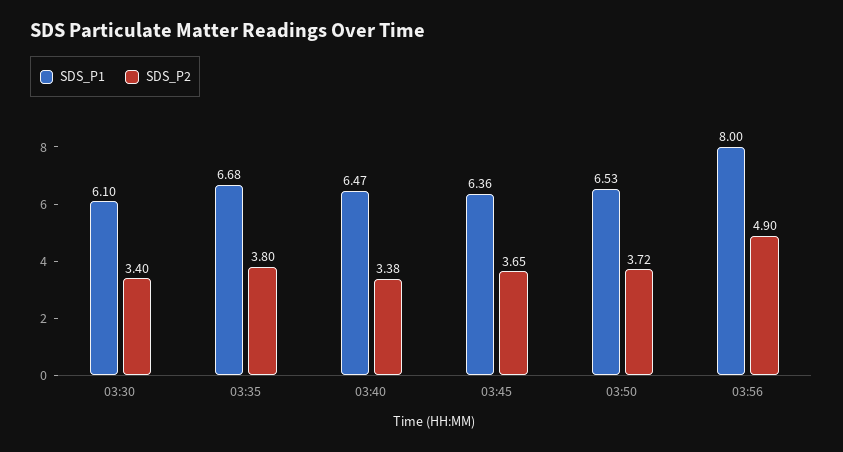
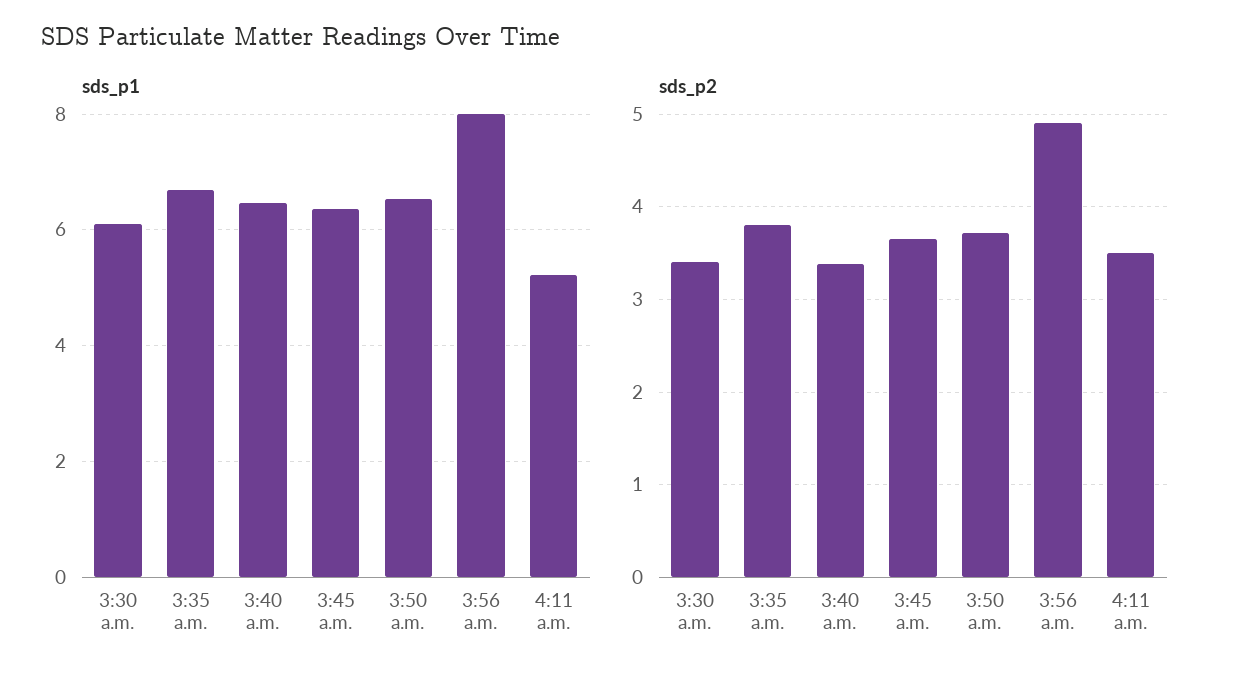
SDS_P1, 4:11 a.m.: none -> 5.2
SDS_P2, 4:11 a.m.: none -> 3.5

